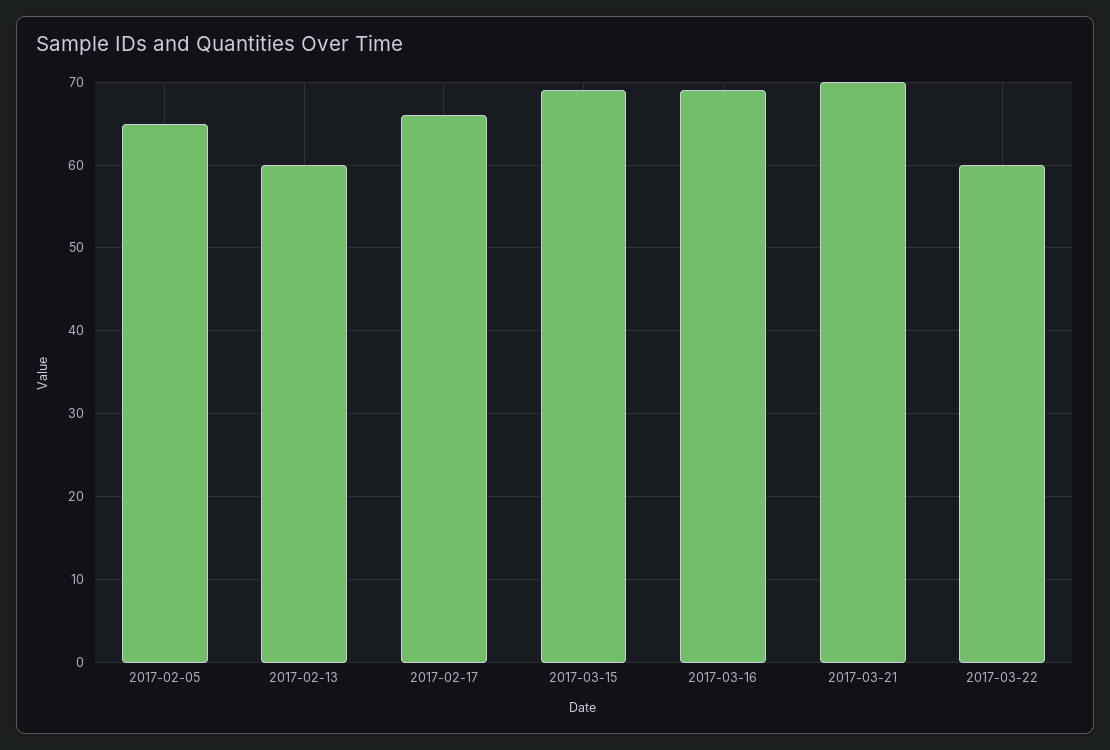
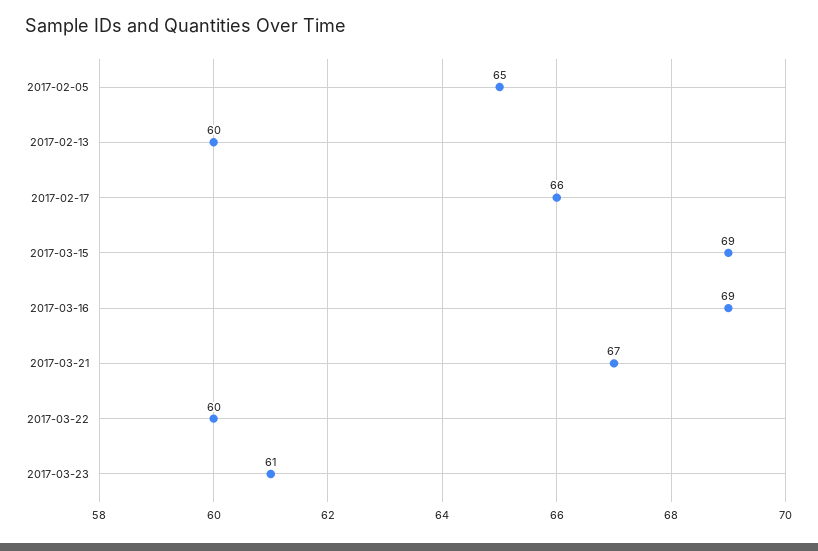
2017-03-21: 70 -> 67
2017-03-23: none -> 61

